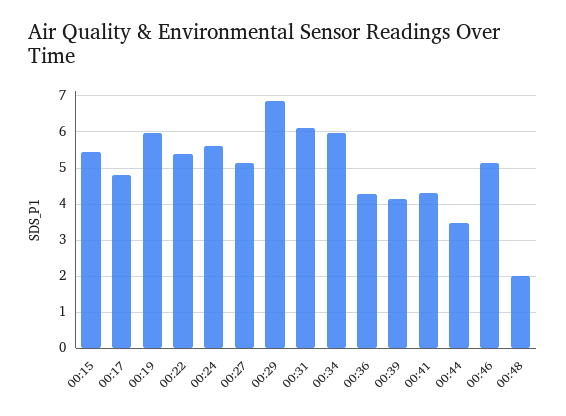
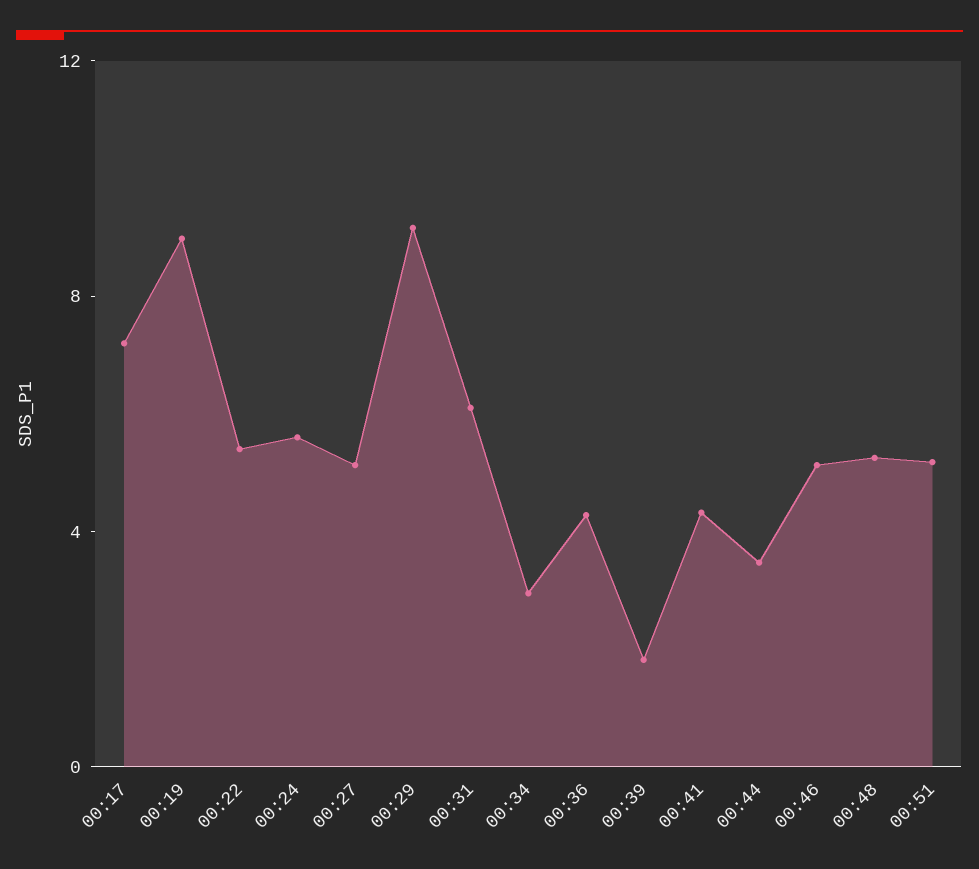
00:15: 5.4 -> none
00:17: 4.8 -> 7
00:19: 6 -> 9
00:29: 6.8 -> 9
00:34: 6 -> 3
00:39: 4.2 -> 2
00:48: 2 -> 5
00:51: none -> 5

